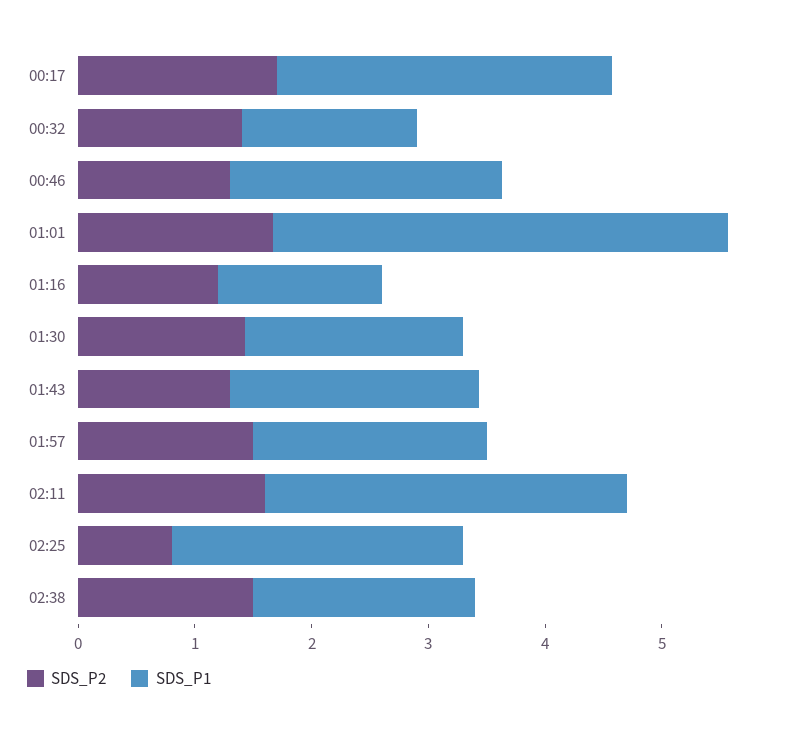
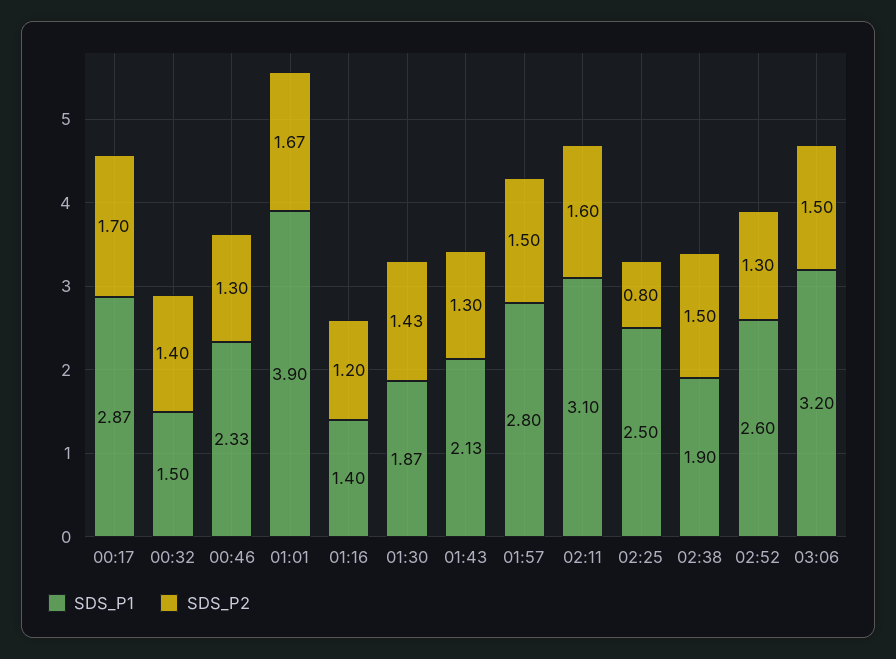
SDS_P1, 01:57: 2 -> 2.8
SDS_P1, 02:52: none -> 2.6
SDS_P2, 02:52: none -> 1.3
SDS_P1, 03:06: none -> 3.2
SDS_P2, 03:06: none -> 1.5

